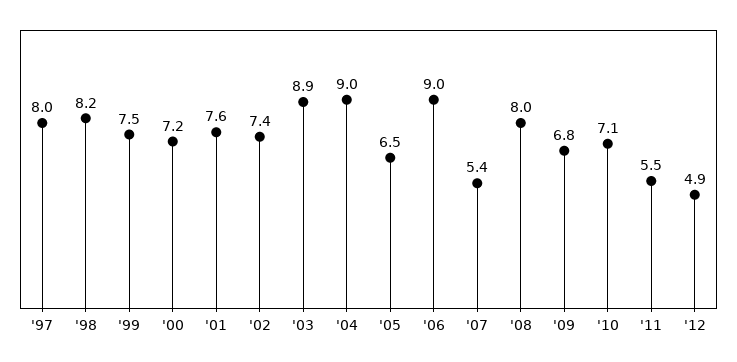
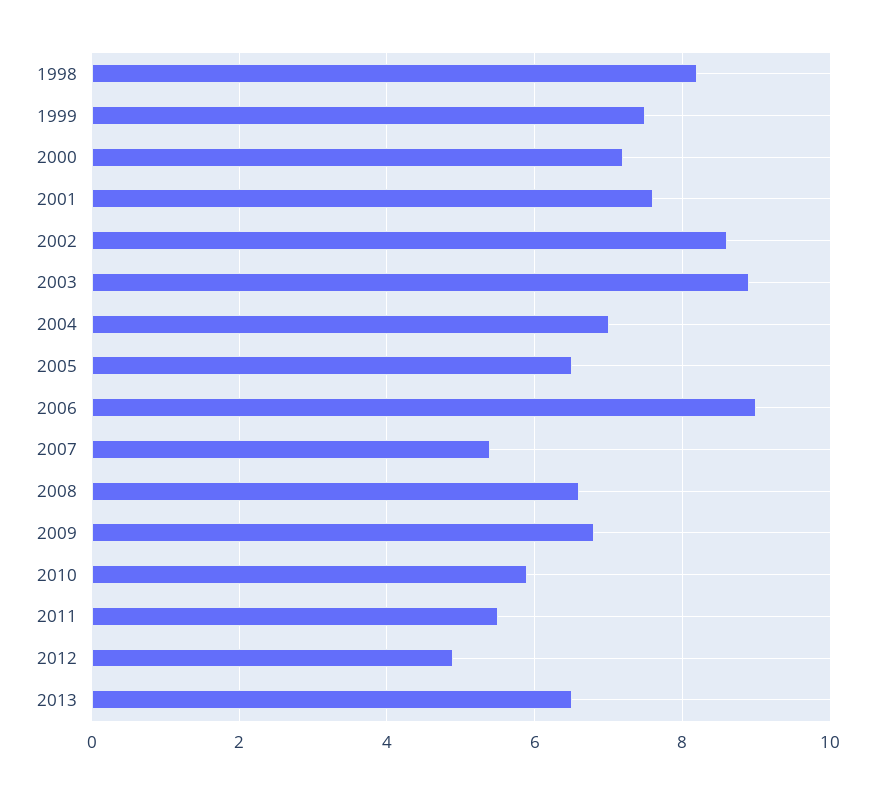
'97: 8 -> none
'02: 7.4 -> 8.5
'04: 9 -> 7
'08: 8 -> 6.5
'10: 7.1 -> 6
2013: none -> 6.5

